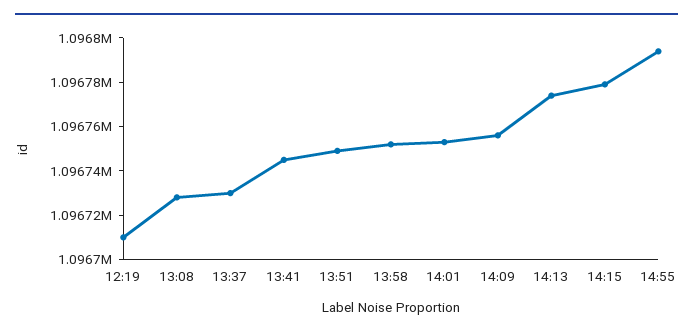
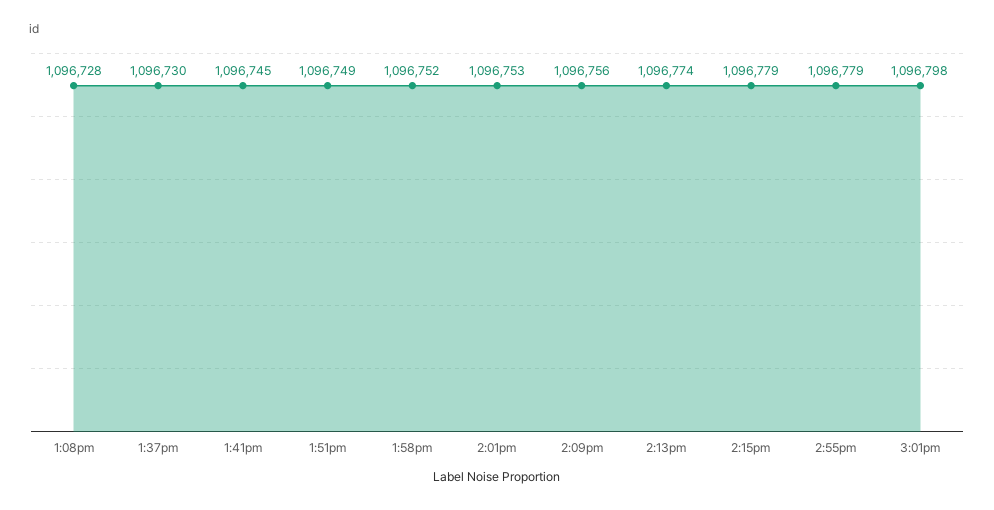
12:19: 1096710 -> none
14:55: 1096795 -> 1096779
3:01pm: none -> 1096798

